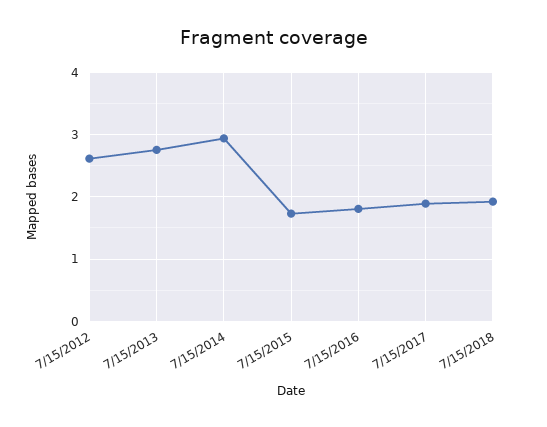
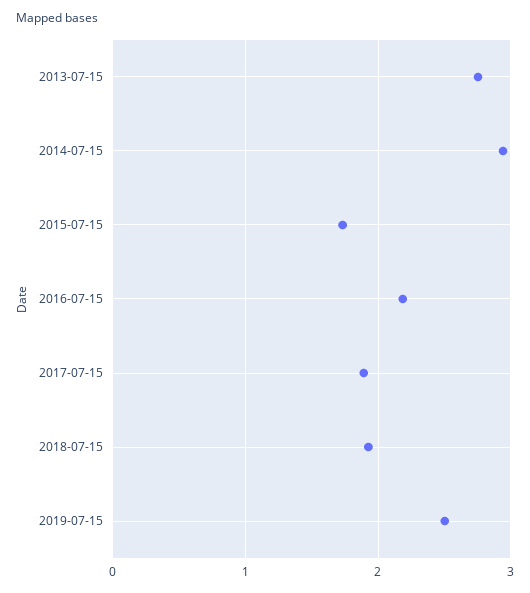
7/15/2012: 2.6 -> none
7/15/2016: 1.8 -> 2.2
2019-07-15: none -> 2.5

